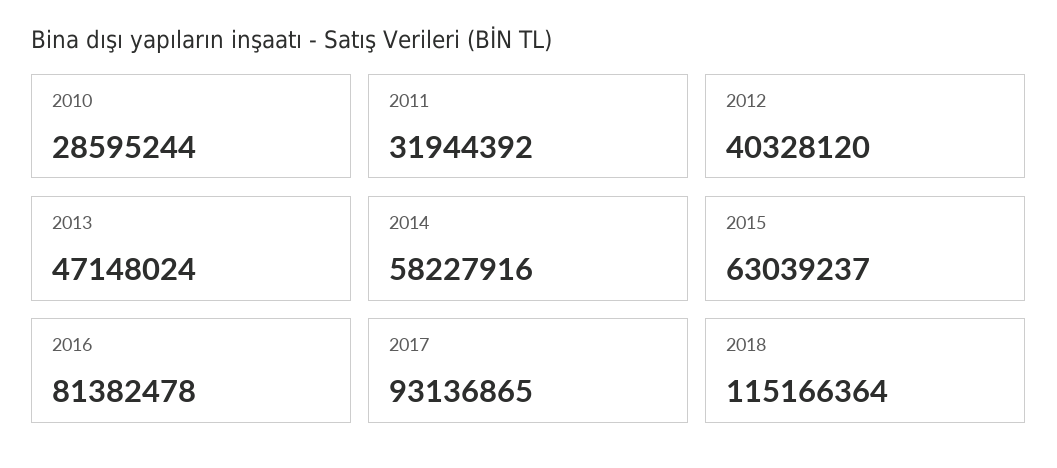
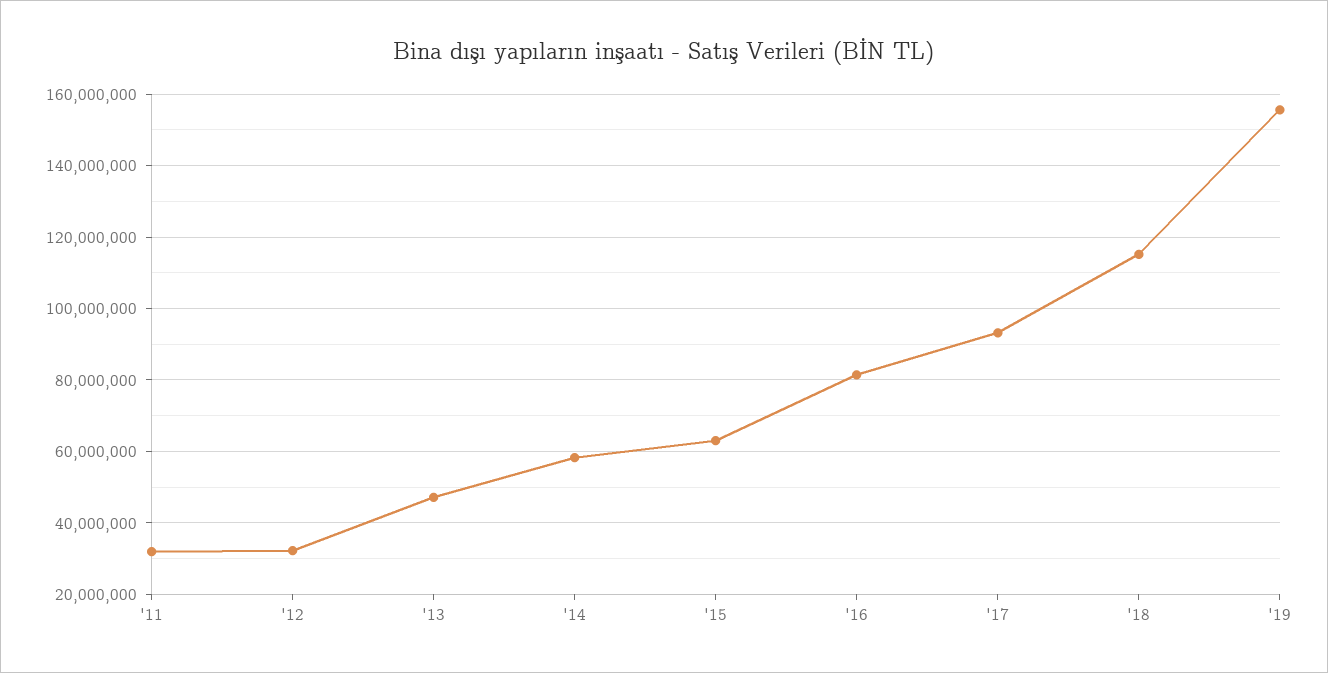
2010: 28595244 -> none
2012: 40328120 -> 32000000
'19: none -> 156000000

